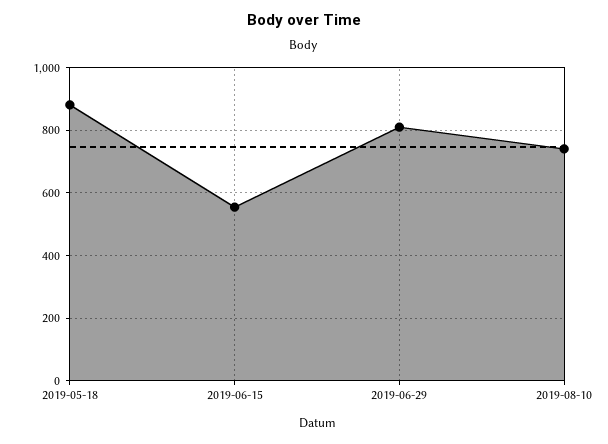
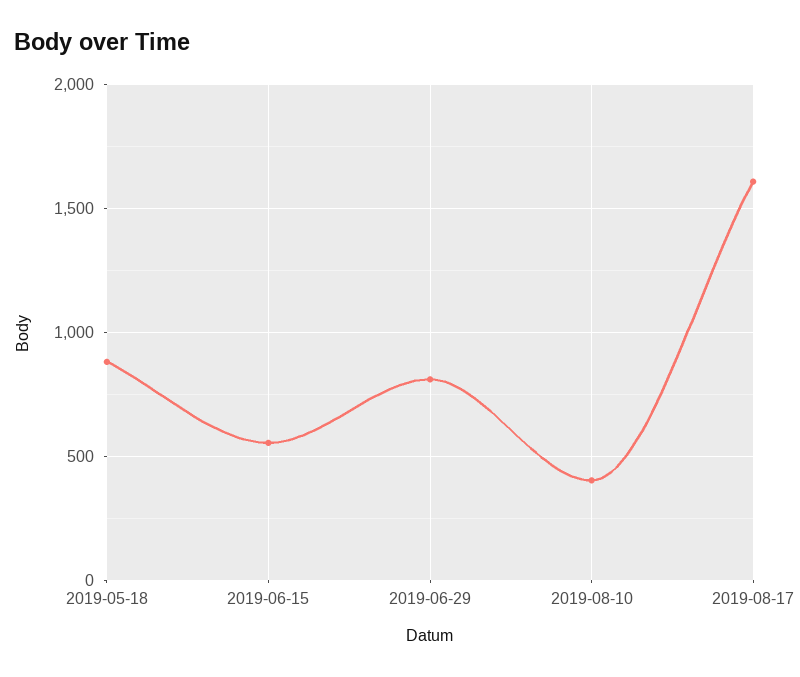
2019-08-10: 740 -> 400
2019-08-17: none -> 1600

